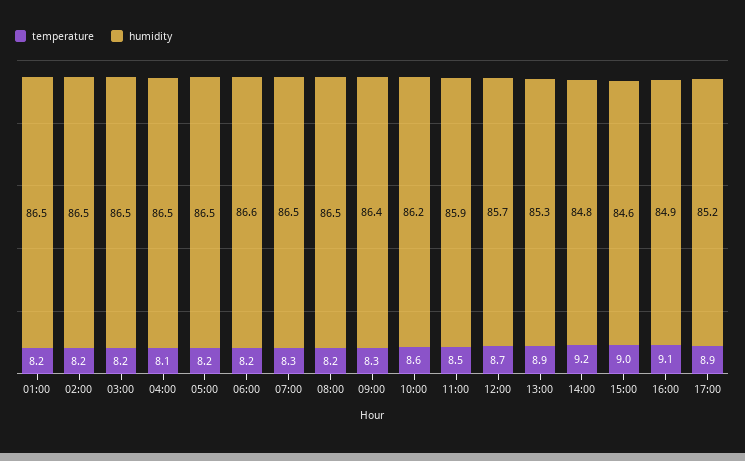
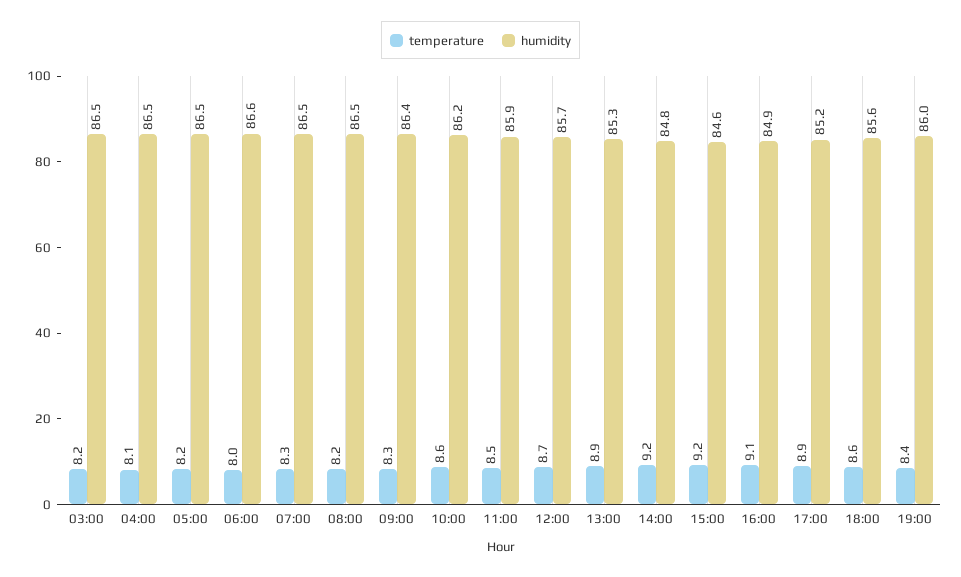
temperature, 01:00: 8.2 -> none
humidity, 01:00: 86.5 -> none
temperature, 02:00: 8.2 -> none
humidity, 02:00: 86.5 -> none
temperature, 06:00: 8.2 -> 8
temperature, 15:00: 9 -> 9.2
temperature, 18:00: none -> 8.6
humidity, 18:00: none -> 85.6
temperature, 19:00: none -> 8.4
humidity, 19:00: none -> 86

